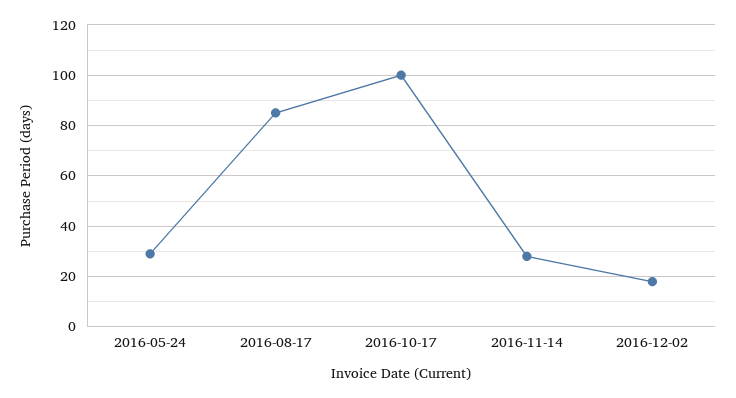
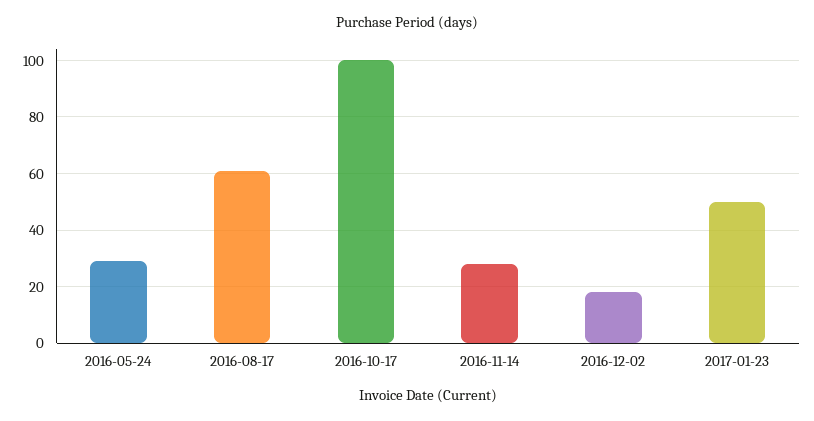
2016-08-17: 85 -> 60
2017-01-23: none -> 50

